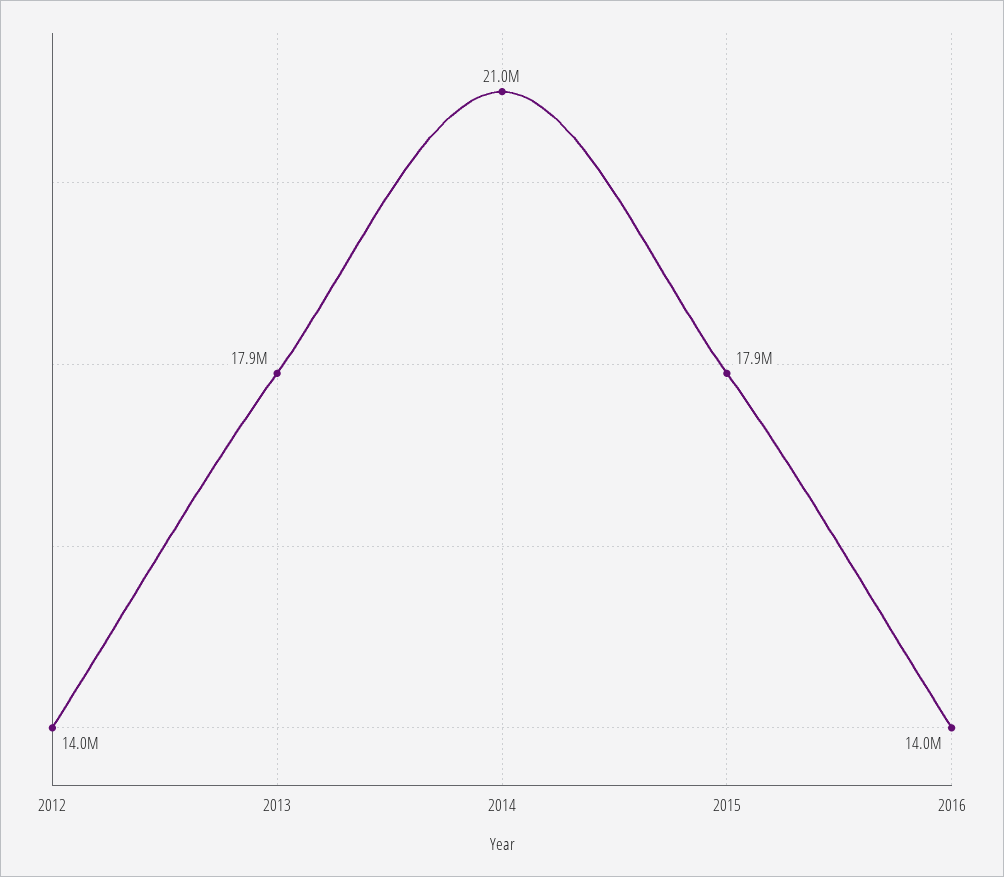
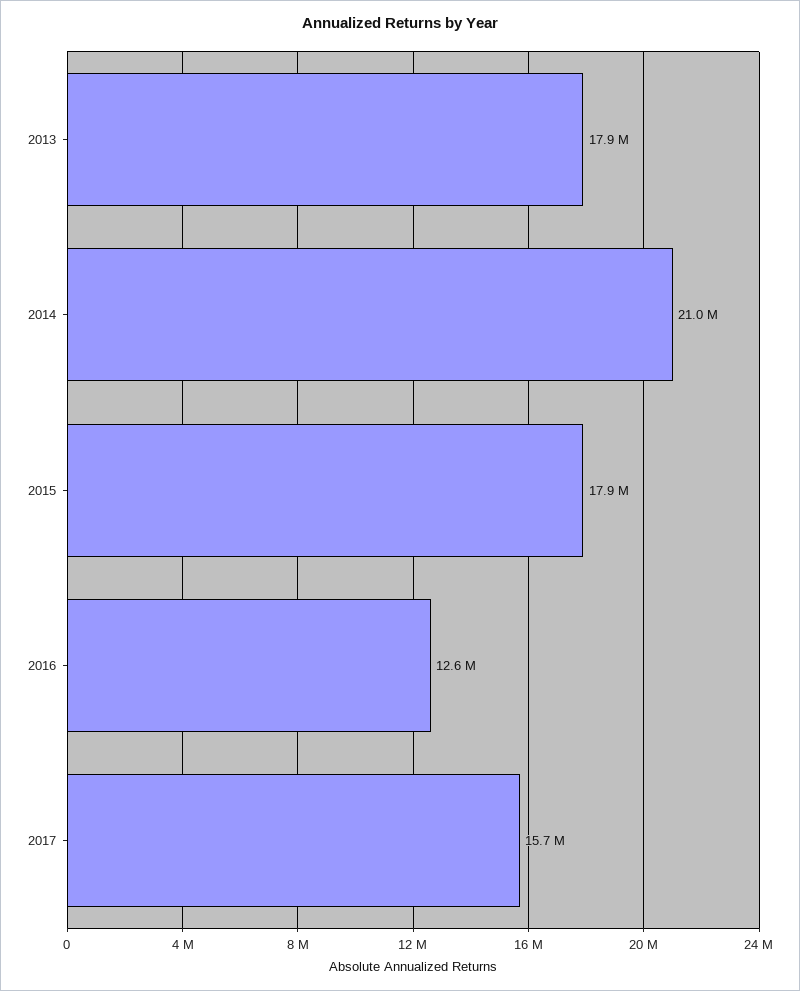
2012: 14000000 -> none
2016: 14000000 -> 12600000
2017: none -> 15700000

